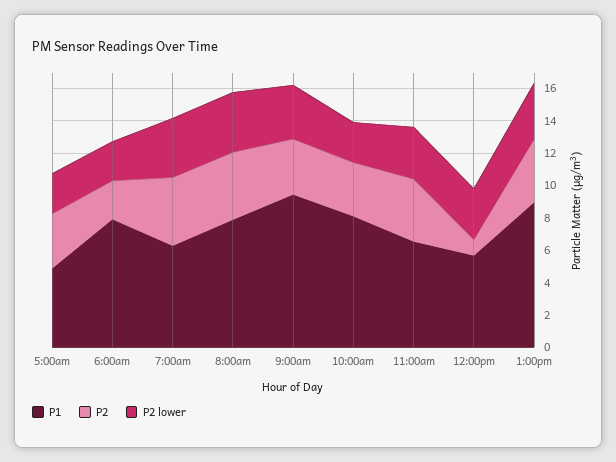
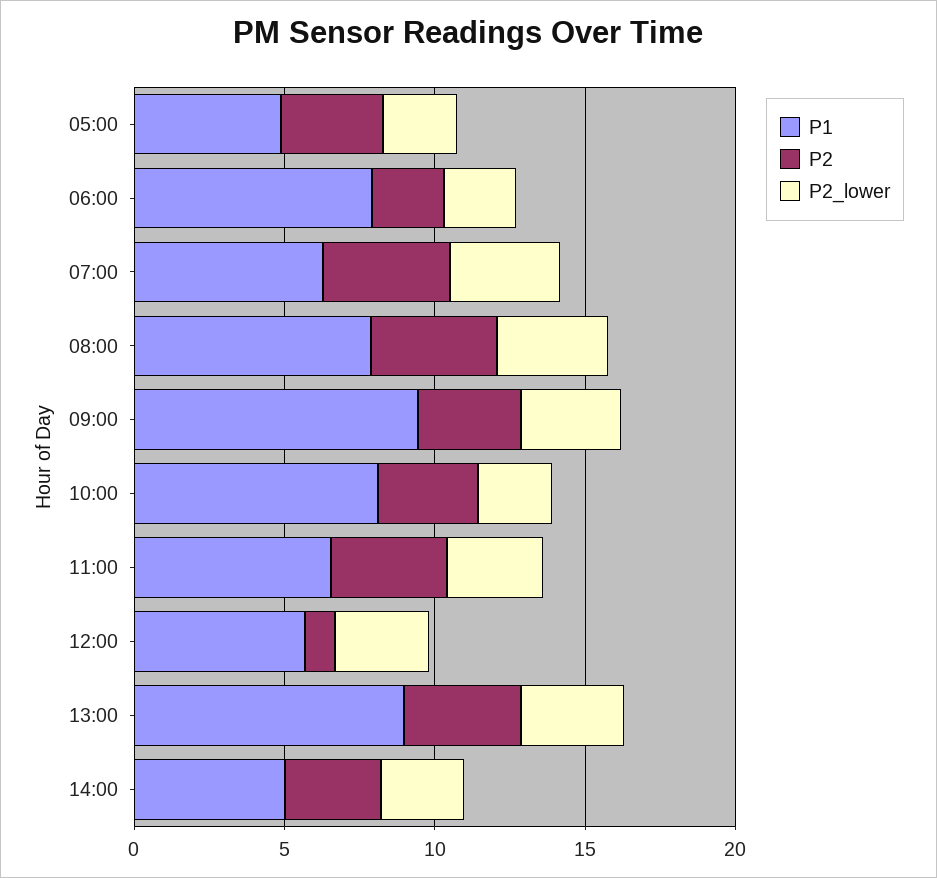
P1, 14:00: none -> 5
P2, 14:00: none -> 3
P2 lower, 14:00: none -> 3

